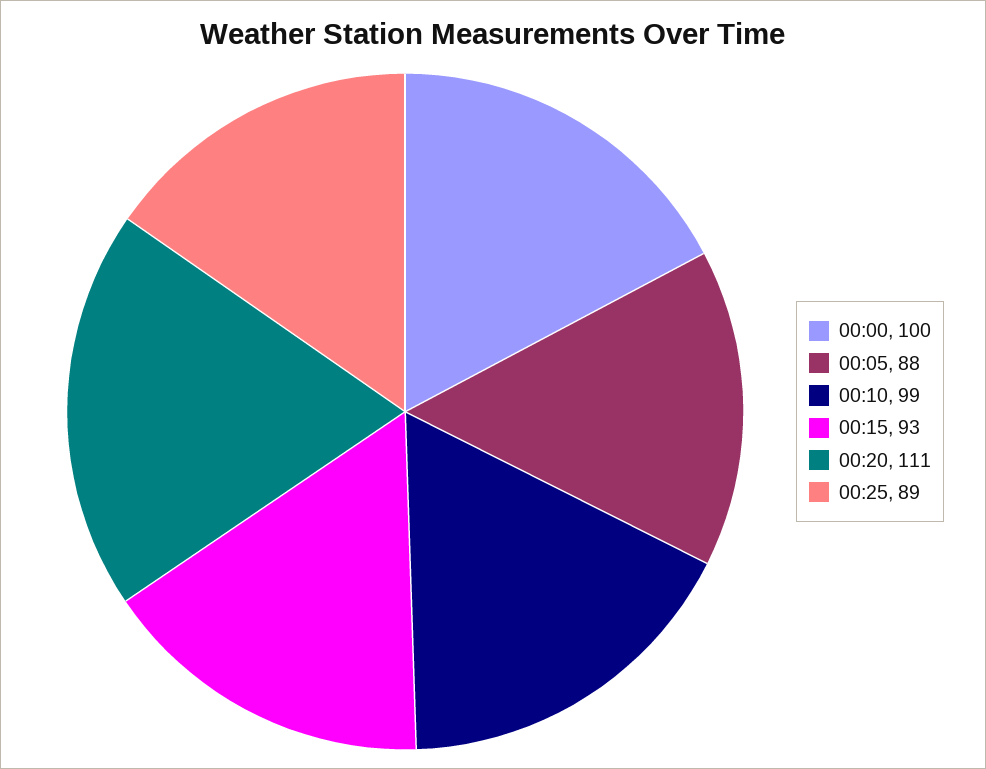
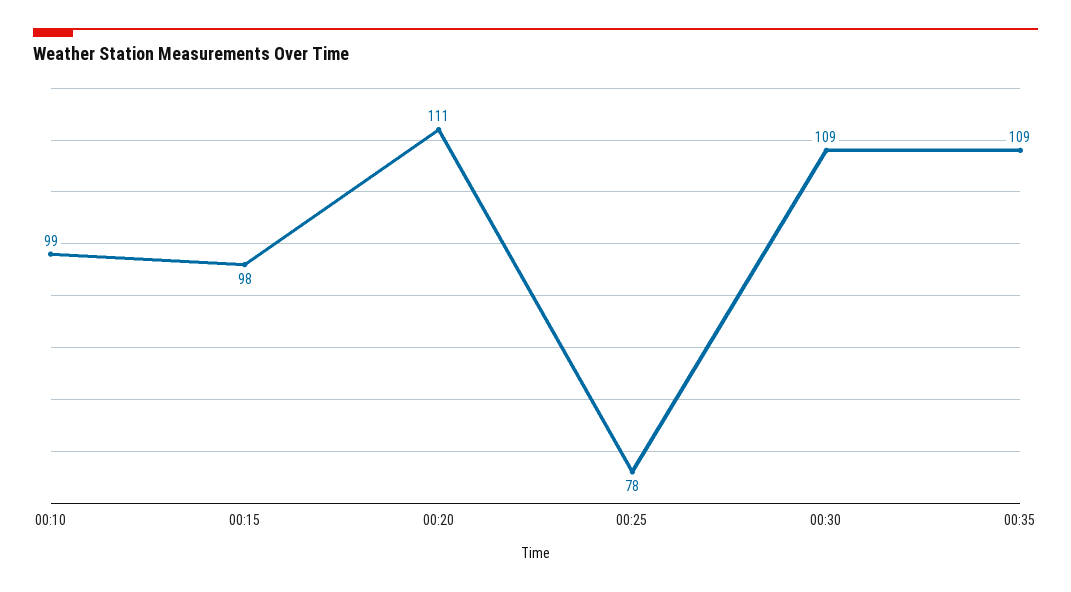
00:00: 100 -> none
00:05: 88 -> none
00:15: 93 -> 98
00:25: 89 -> 78
00:30: none -> 109
00:35: none -> 109

